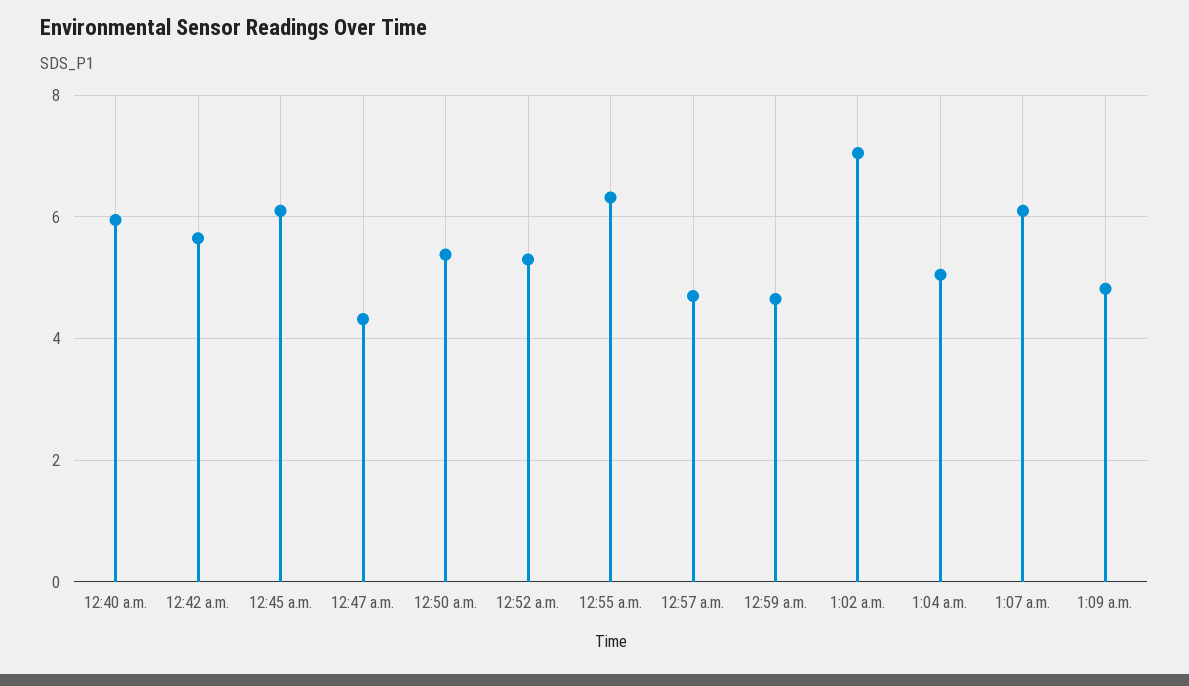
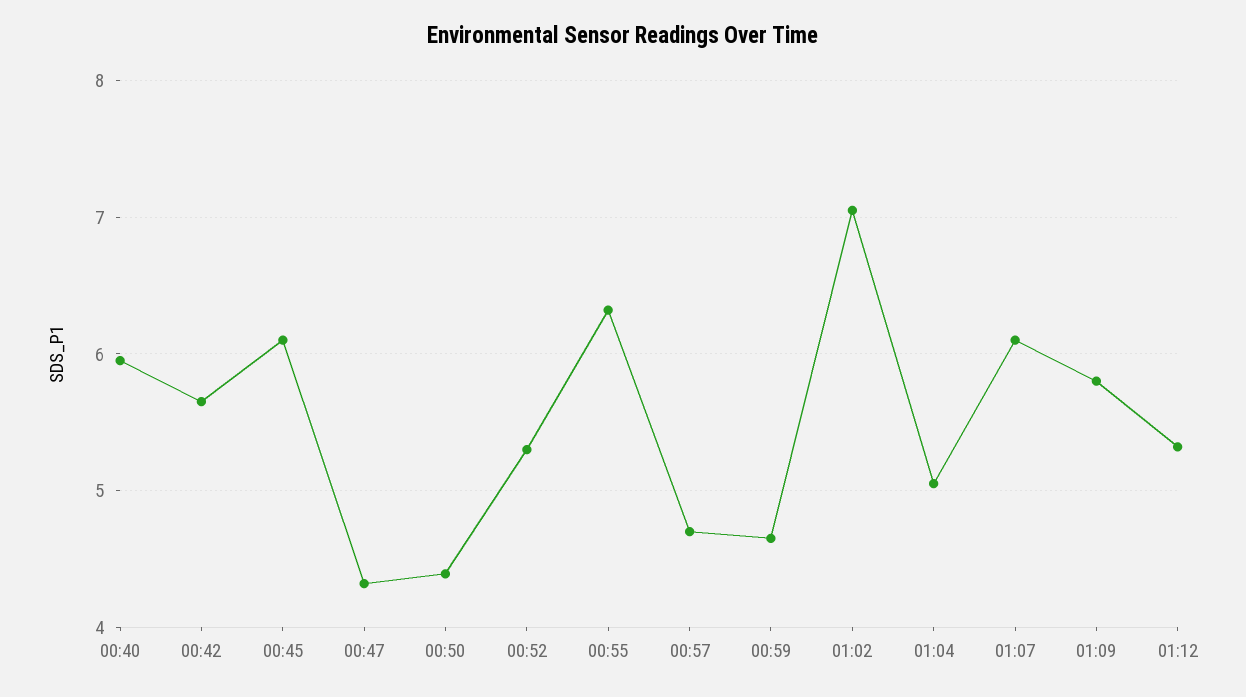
12:50 a.m.: 5.4 -> 4.4
1:09 a.m.: 4.8 -> 5.8
01:12: none -> 5.3

